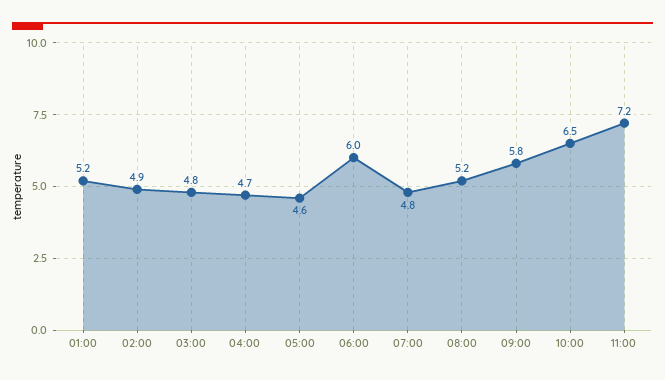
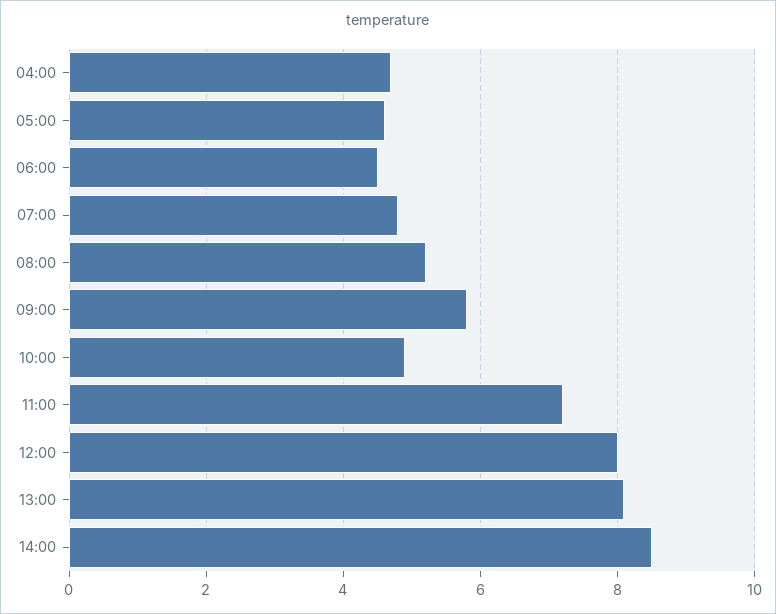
01:00: 5.2 -> none
02:00: 4.9 -> none
03:00: 4.8 -> none
06:00: 6 -> 4.5
10:00: 6.5 -> 5
12:00: none -> 8
13:00: none -> 8
14:00: none -> 8.5

